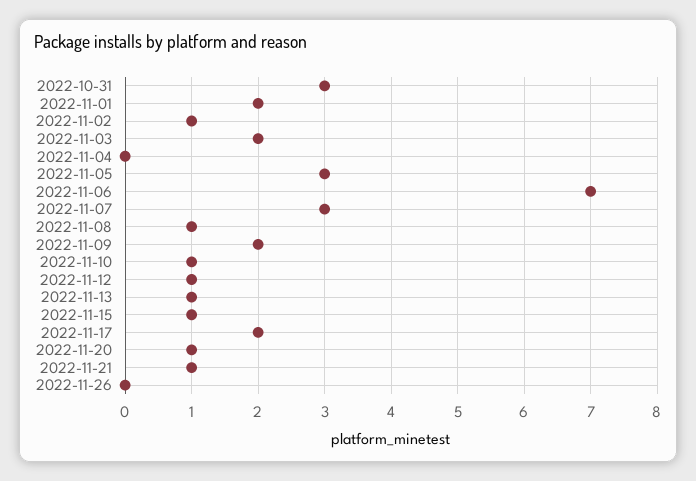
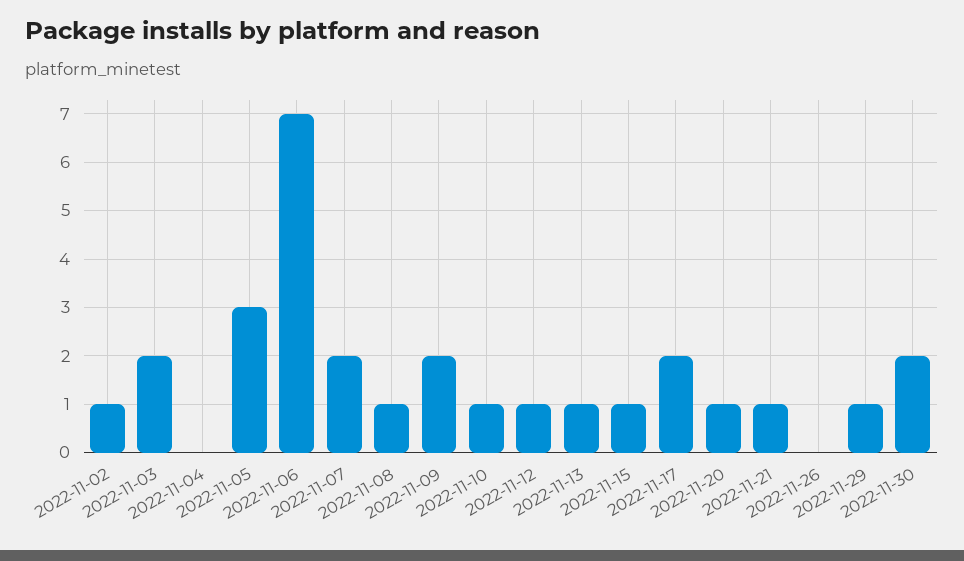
2022-10-31: 3 -> none
2022-11-01: 2 -> none
2022-11-07: 3 -> 2
2022-11-29: none -> 1
2022-11-30: none -> 2

